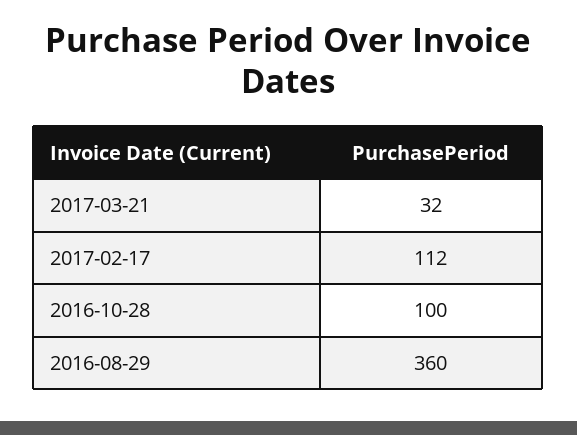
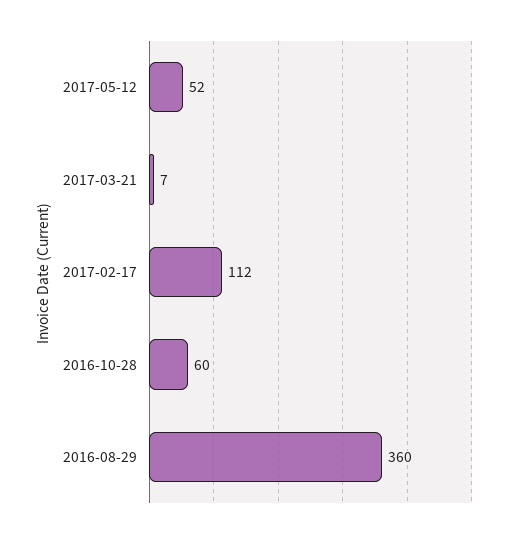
2017-03-21: 32 -> 7
2016-10-28: 100 -> 60
2017-05-12: none -> 52

